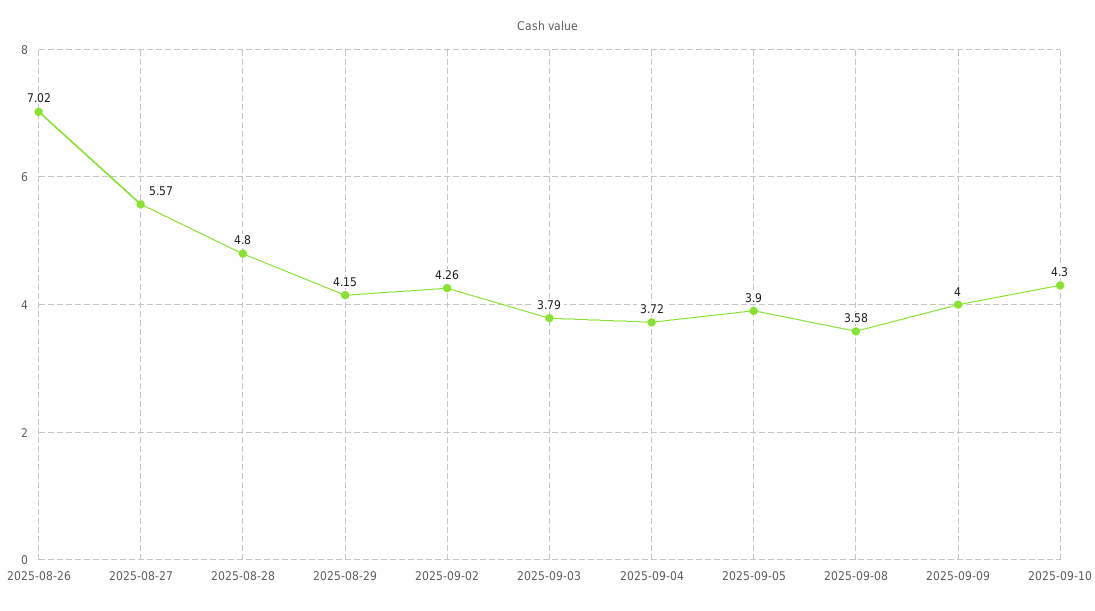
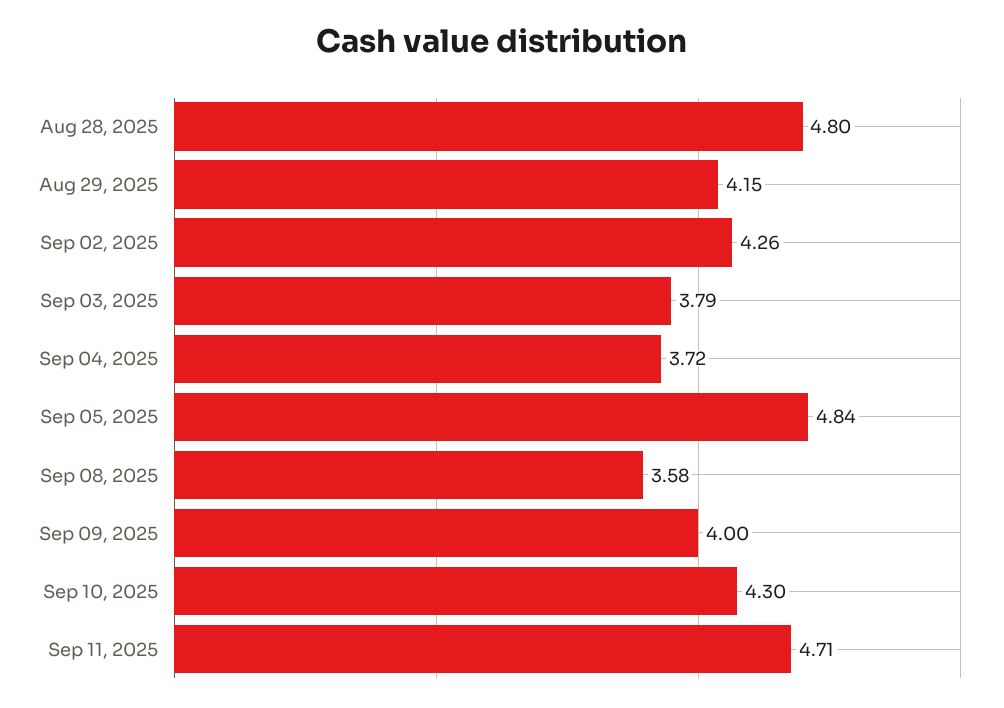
2025-08-26: 7.02 -> none
2025-08-27: 5.57 -> none
2025-09-05: 3.9 -> 4.84
Sep 11, 2025: none -> 4.71

